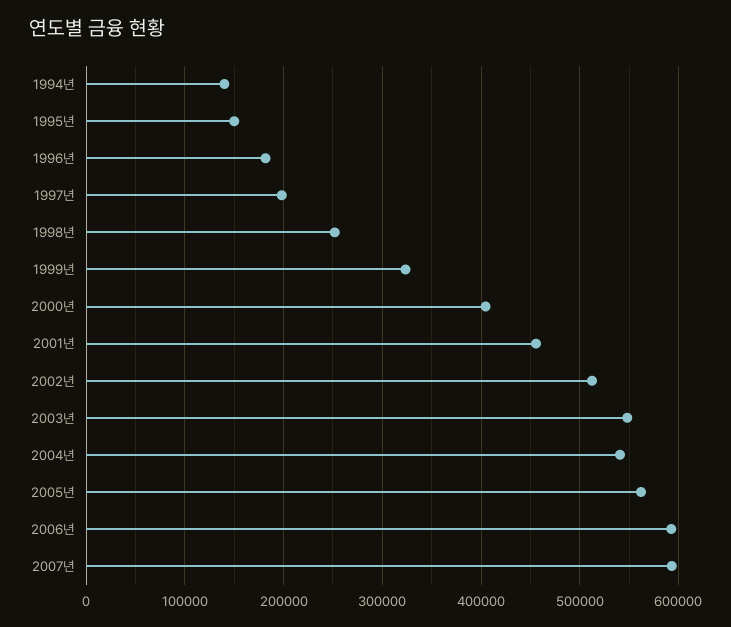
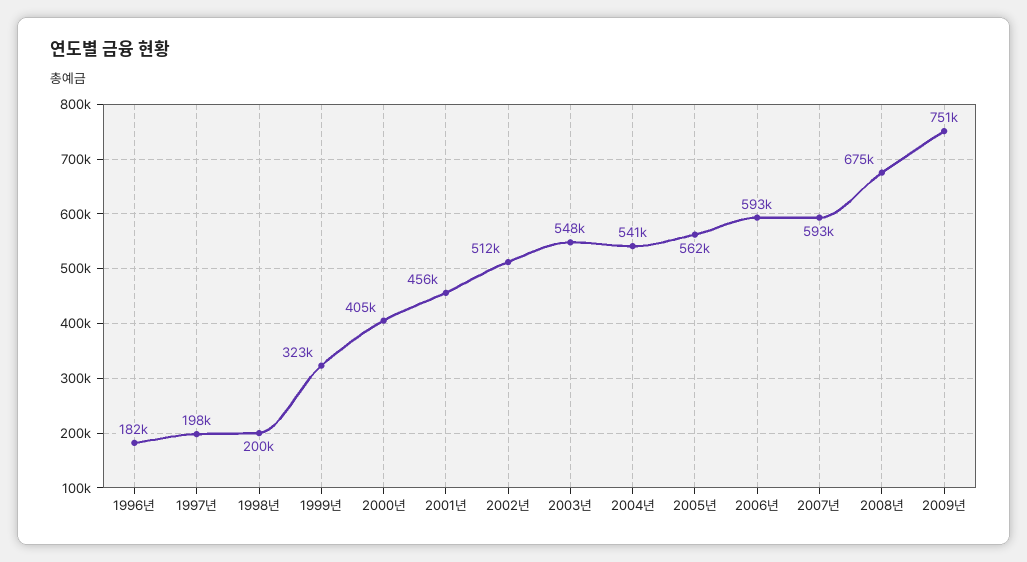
1994년: 140000 -> none
1995년: 150000 -> none
1998년: 250000 -> 200000
2008년: none -> 675000
2009년: none -> 751000

